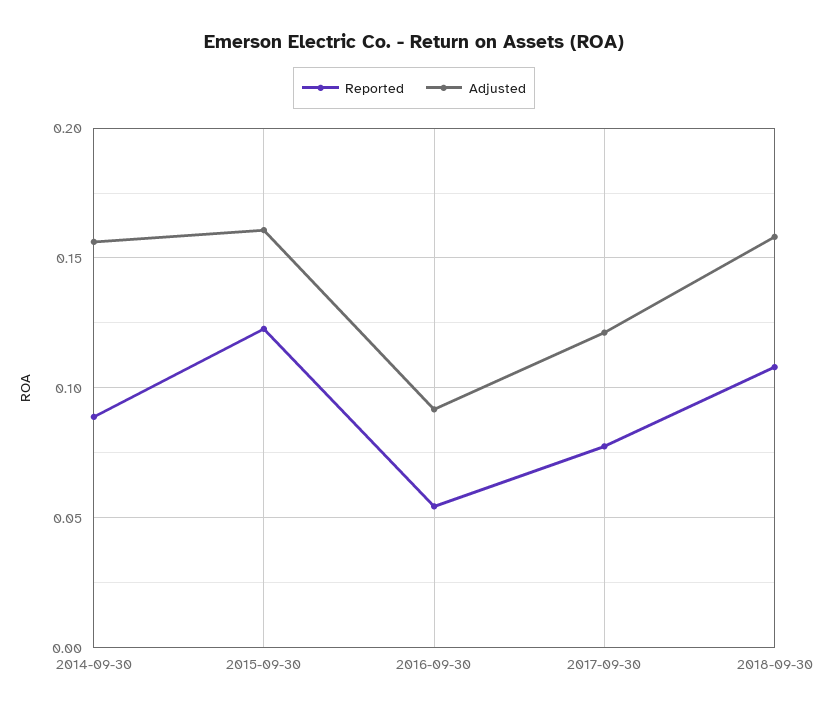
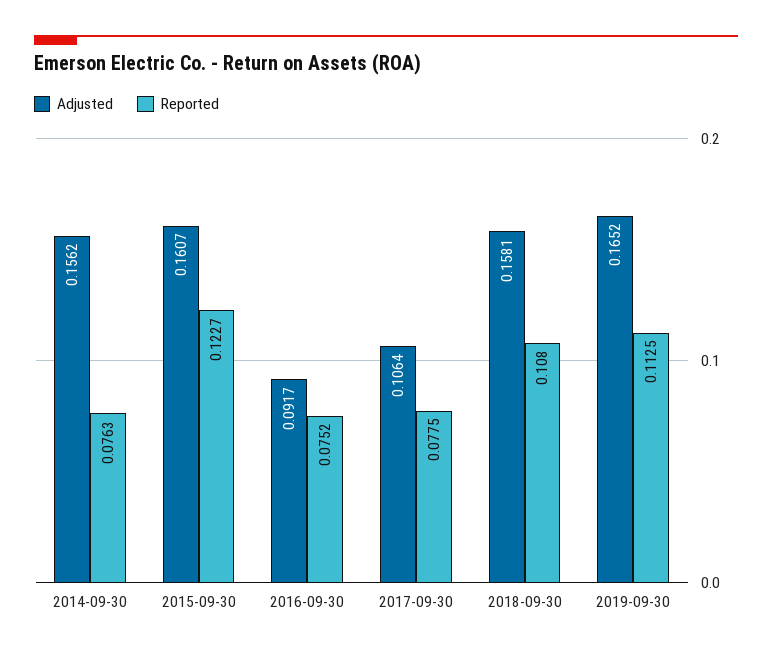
Reported, 2014-09-30: 0.09 -> 0.0763
Reported, 2016-09-30: 0.055 -> 0.0752
Adjusted, 2017-09-30: 0.12 -> 0.1064
Adjusted, 2019-09-30: none -> 0.1652
Reported, 2019-09-30: none -> 0.1125

